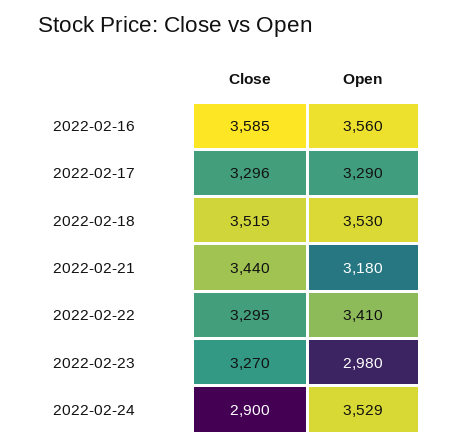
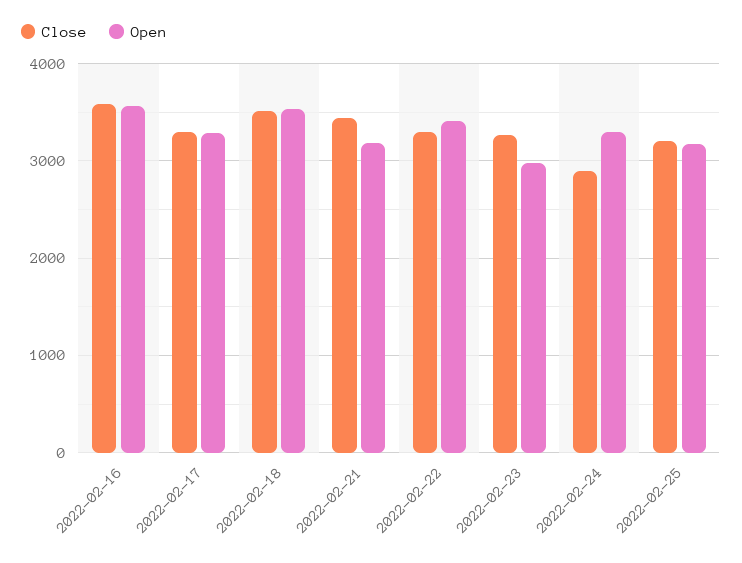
Open, 2022-02-24: 3529 -> 3300
Close, 2022-02-25: none -> 3200
Open, 2022-02-25: none -> 3200

